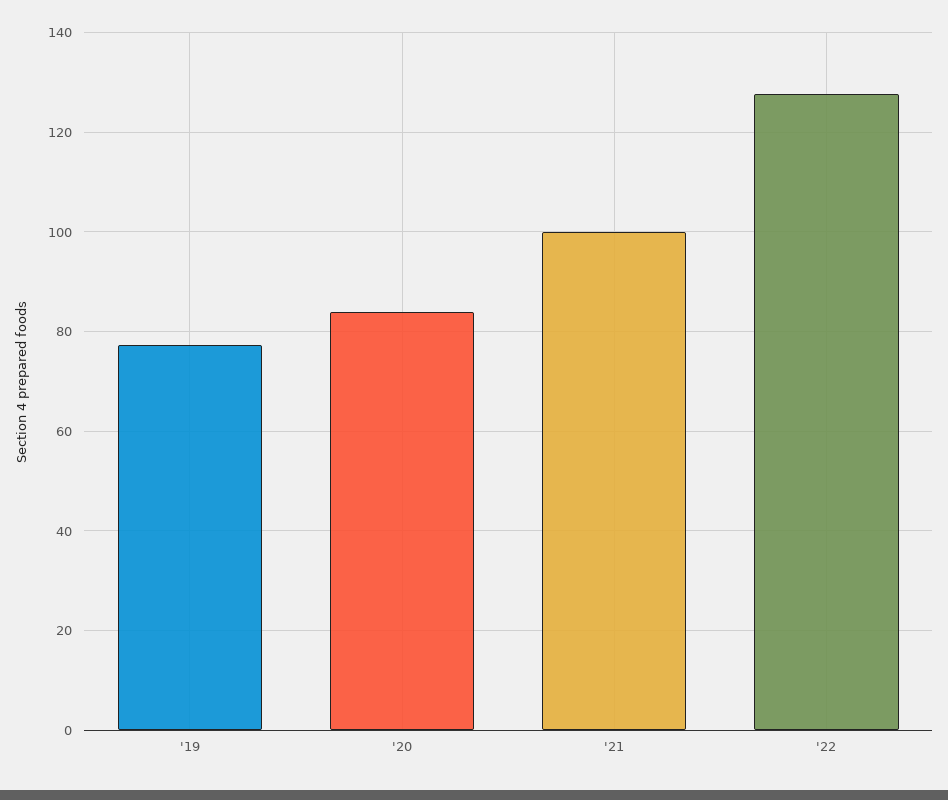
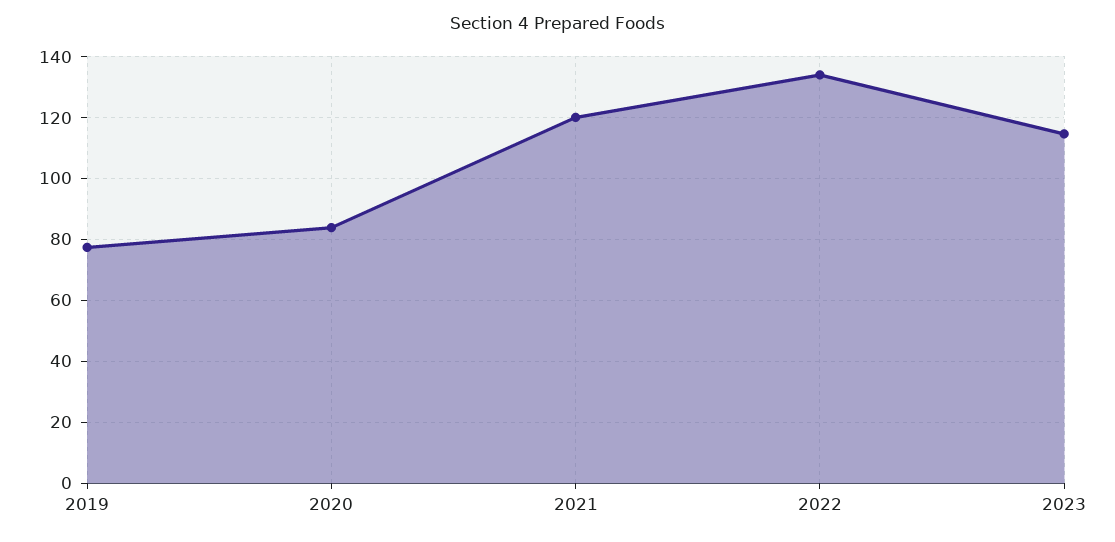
'21: 100 -> 120
'22: 128 -> 134
2023: none -> 114

